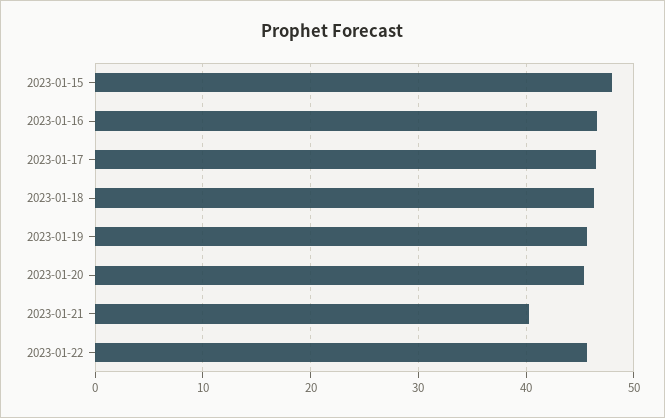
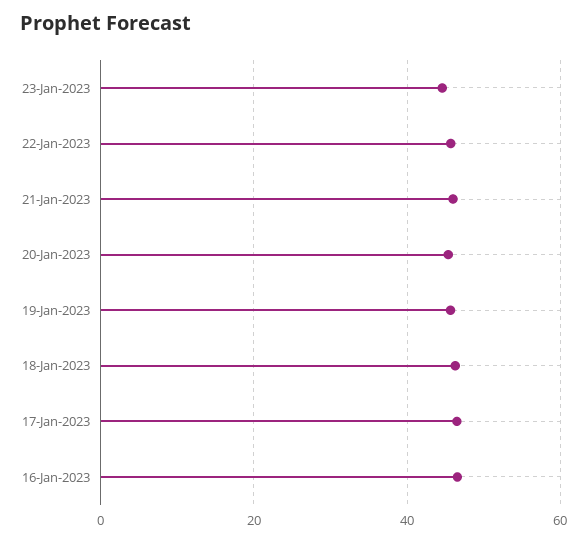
2023-01-15: 48 -> none
2023-01-21: 40 -> 46
23-Jan-2023: none -> 44

